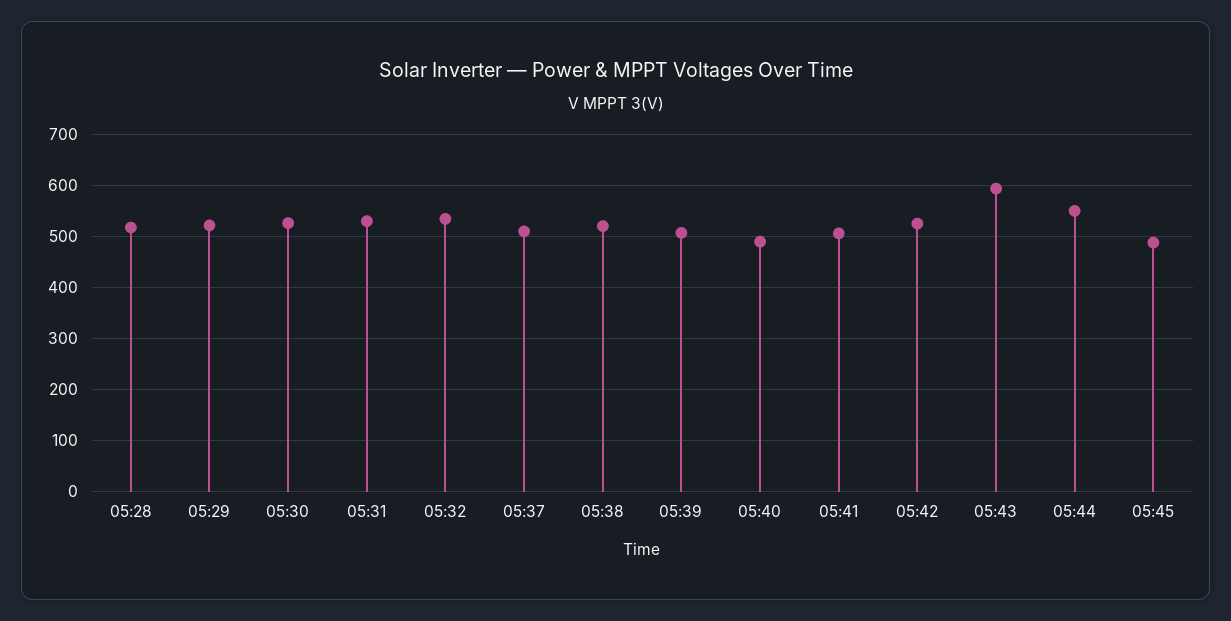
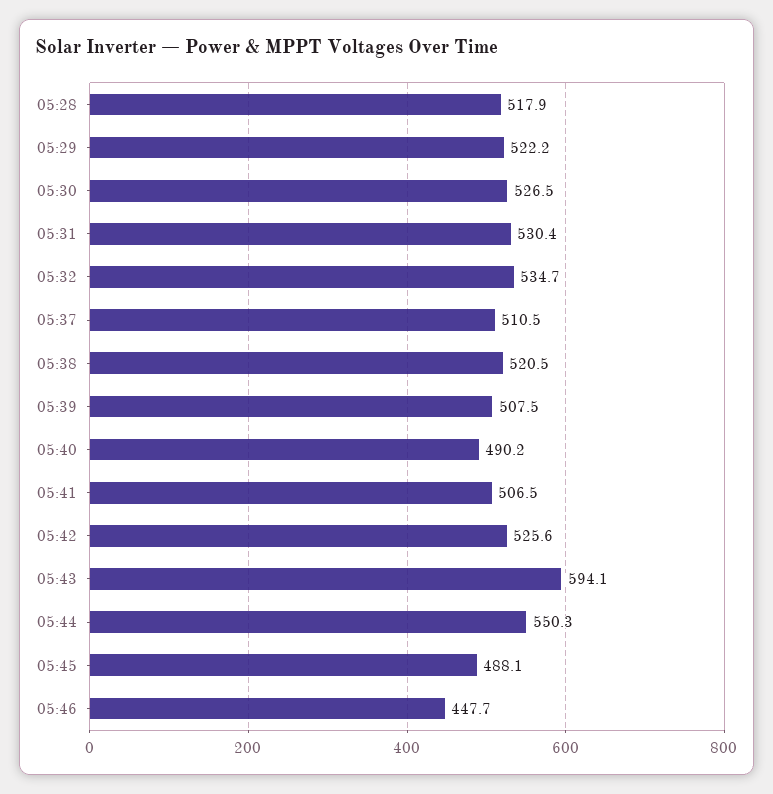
05:46: none -> 447.7

